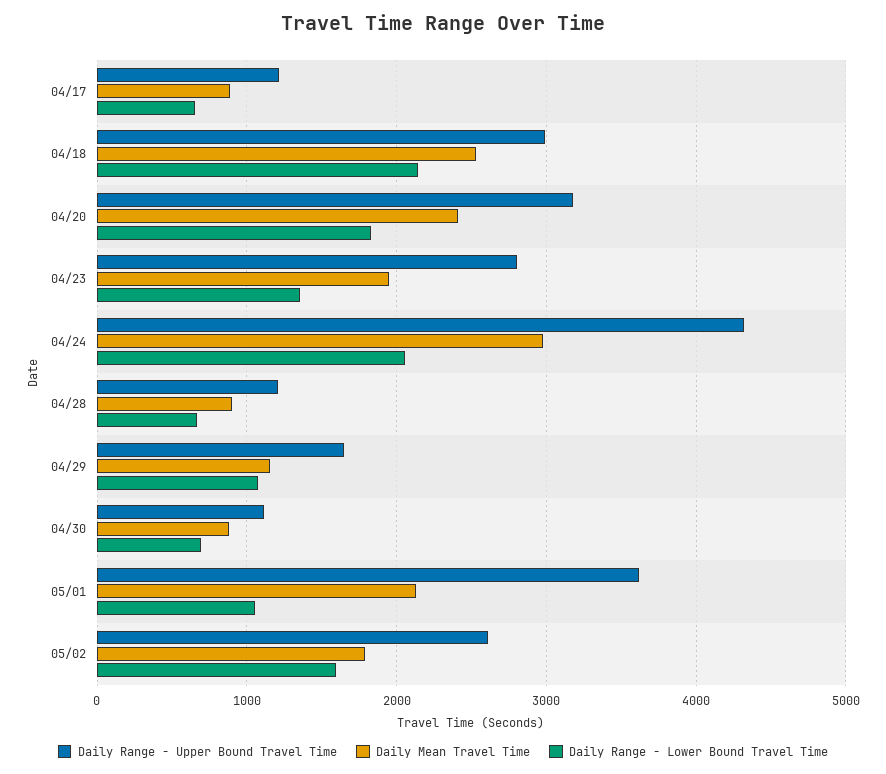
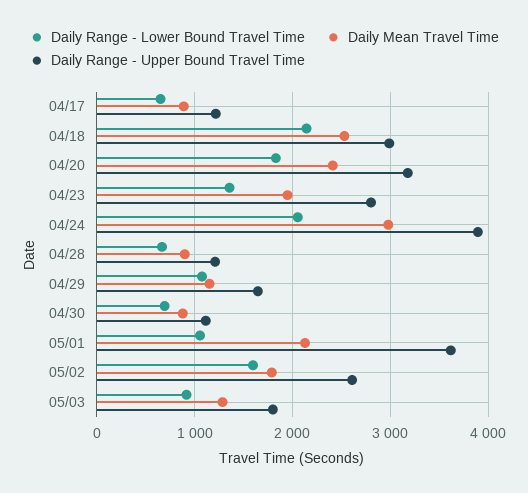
Daily Range - Upper Bound Travel Time, 04/24: 4300 -> 3900
Daily Range - Lower Bound Travel Time, 05/03: none -> 900
Daily Mean Travel Time, 05/03: none -> 1300
Daily Range - Upper Bound Travel Time, 05/03: none -> 1800

